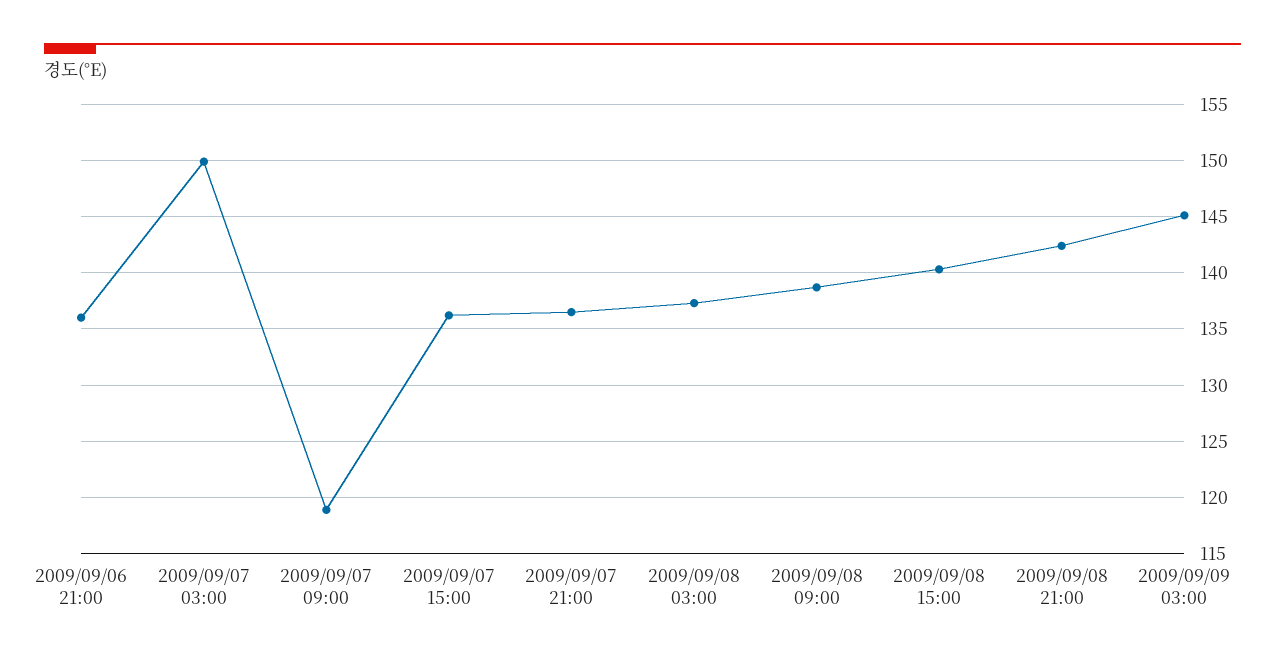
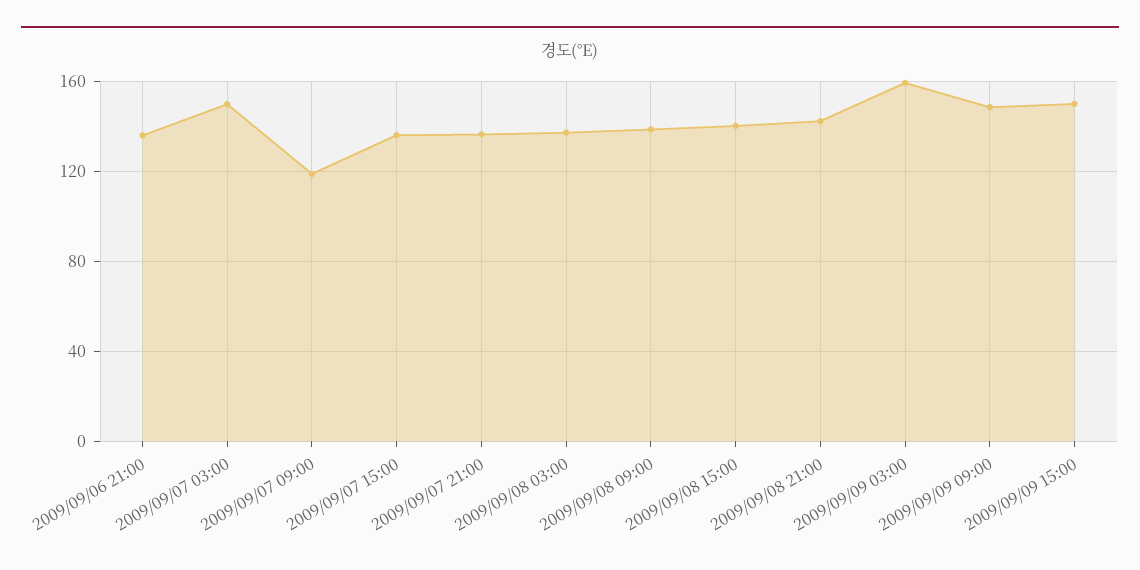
2009/09/09 03:00: 145 -> 160
2009/09/09 09:00: none -> 150
2009/09/09 15:00: none -> 150

